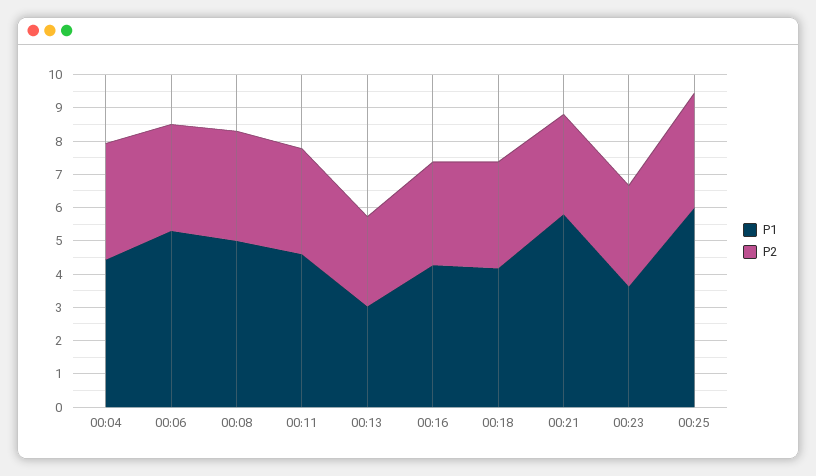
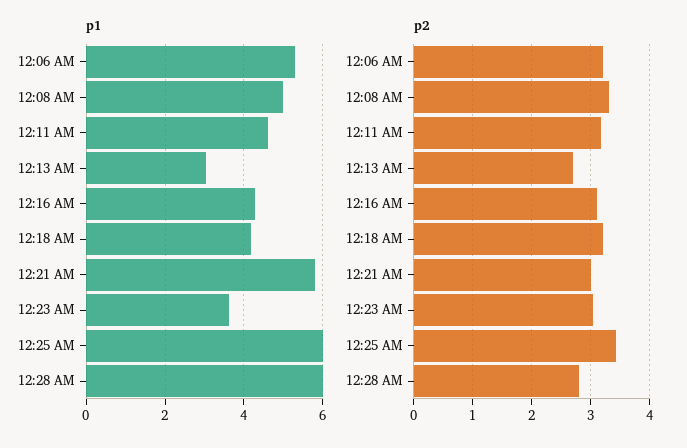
P1, 00:04: 4.5 -> none
P2, 00:04: 3.5 -> none
P1, 12:28 AM: none -> 6
P2, 12:28 AM: none -> 2.8

